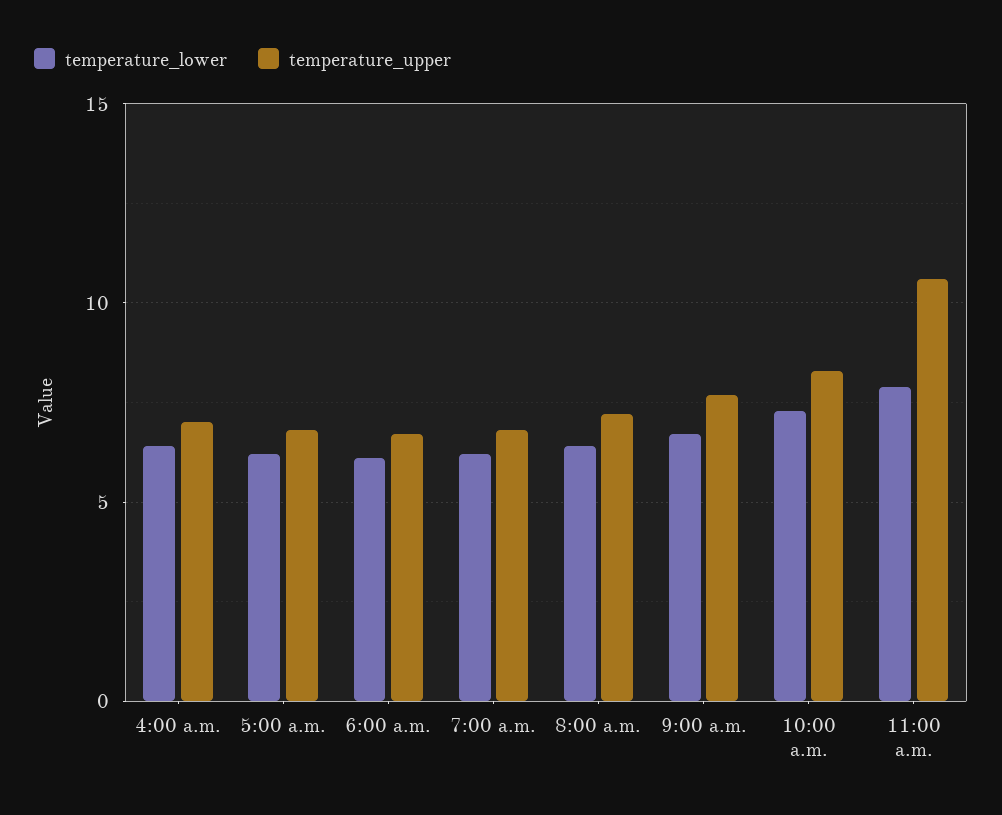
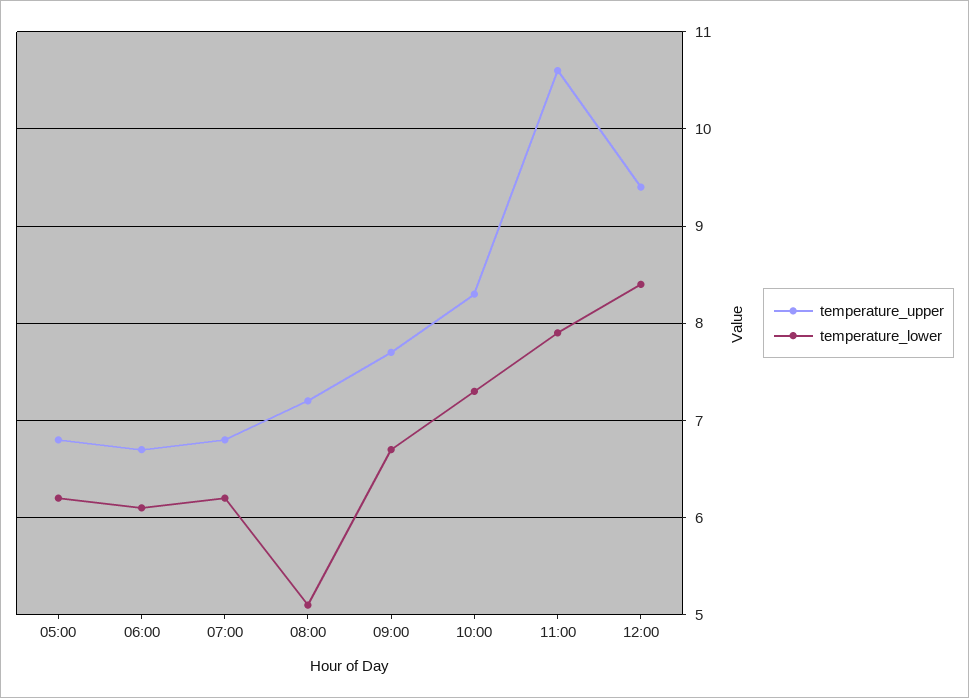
temperature_lower, 4:00 a.m.: 6.5 -> none
temperature_upper, 4:00 a.m.: 7 -> none
temperature_lower, 8:00 a.m.: 6.5 -> 5.1
temperature_upper, 12:00: none -> 9.4
temperature_lower, 12:00: none -> 8.4

